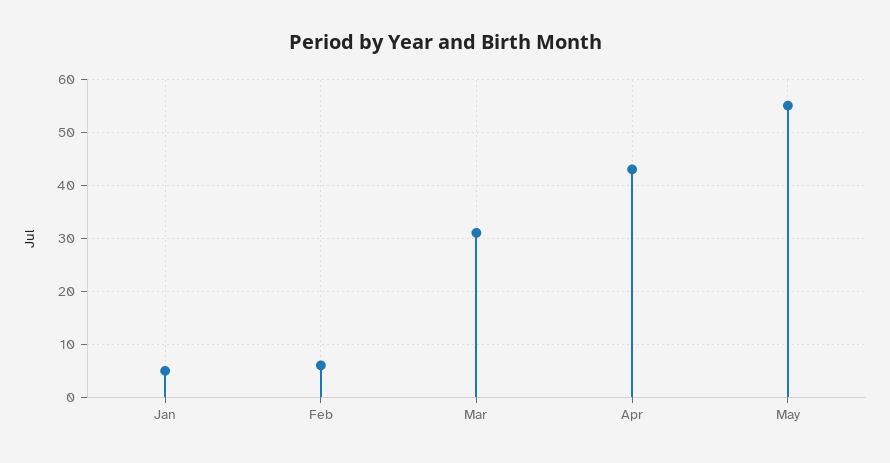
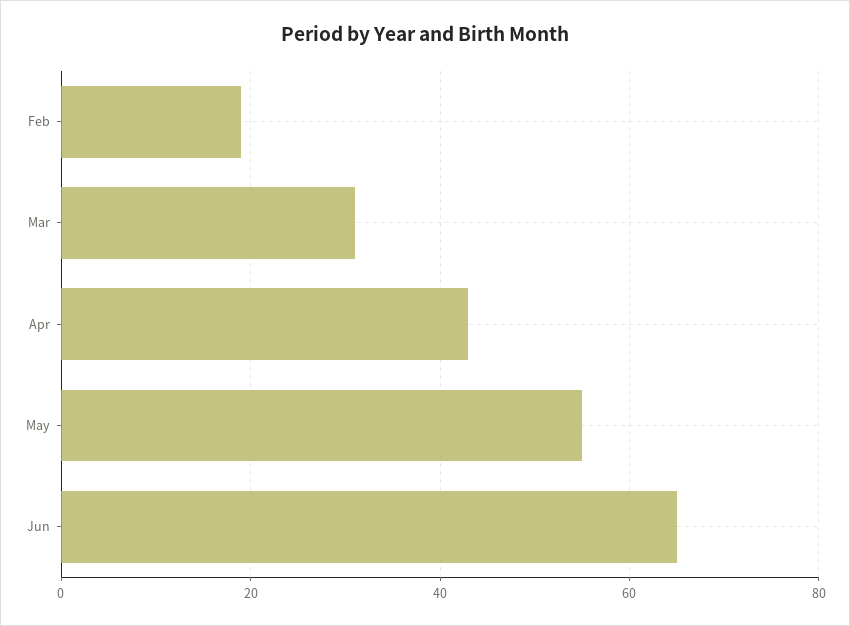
Jan: 5 -> none
Feb: 5 -> 20
Jun: none -> 65

